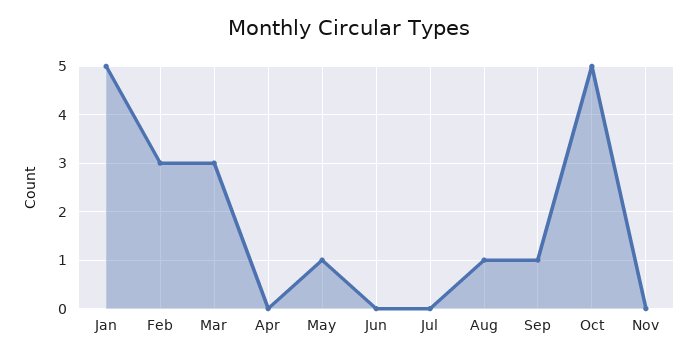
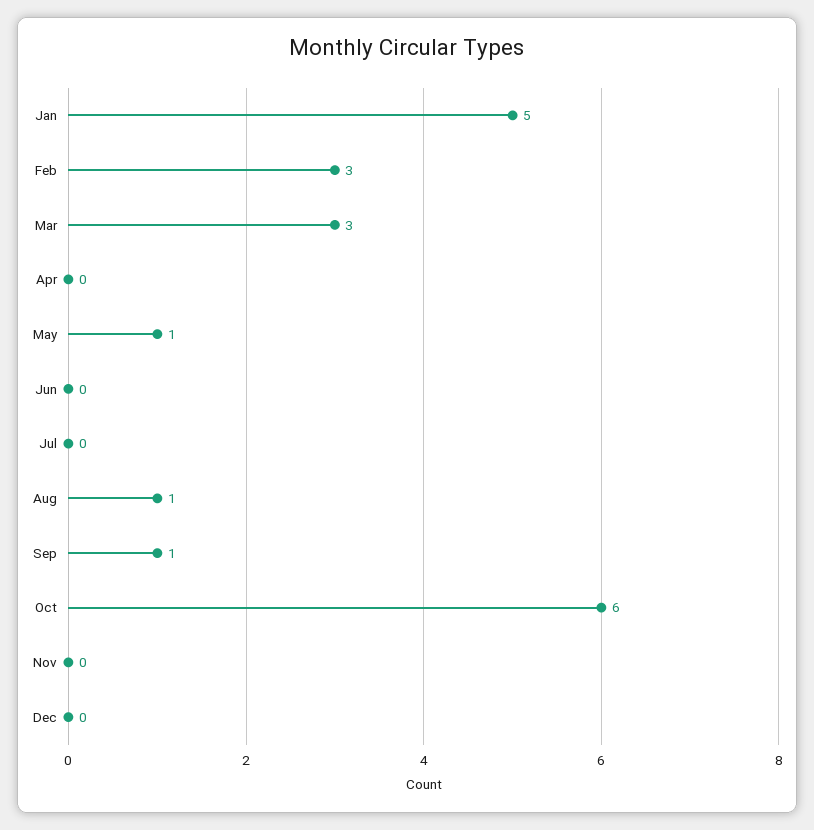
Oct: 5 -> 6
Dec: none -> 0

